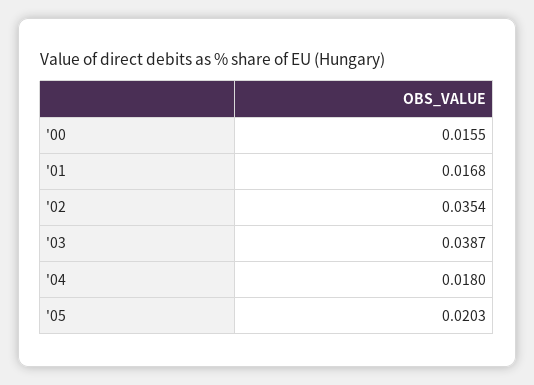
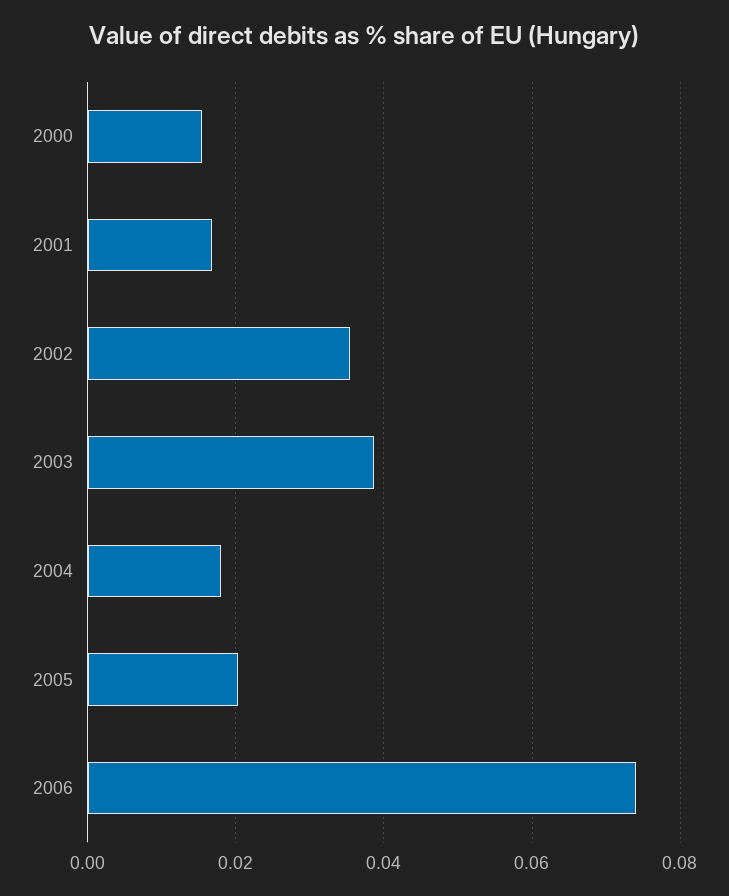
2006: none -> 0.074

